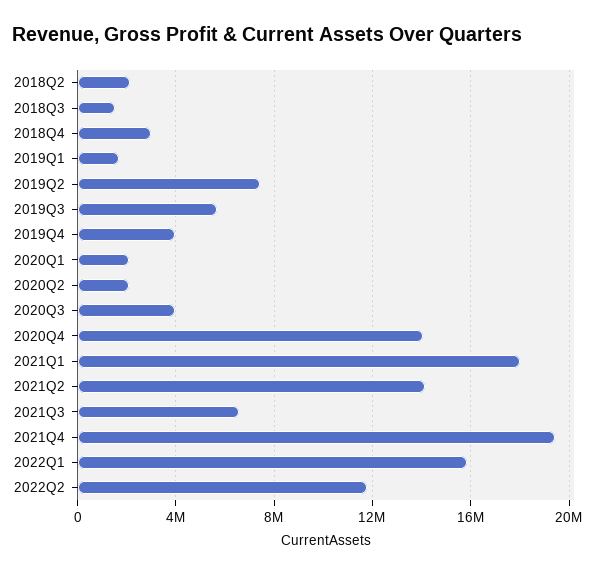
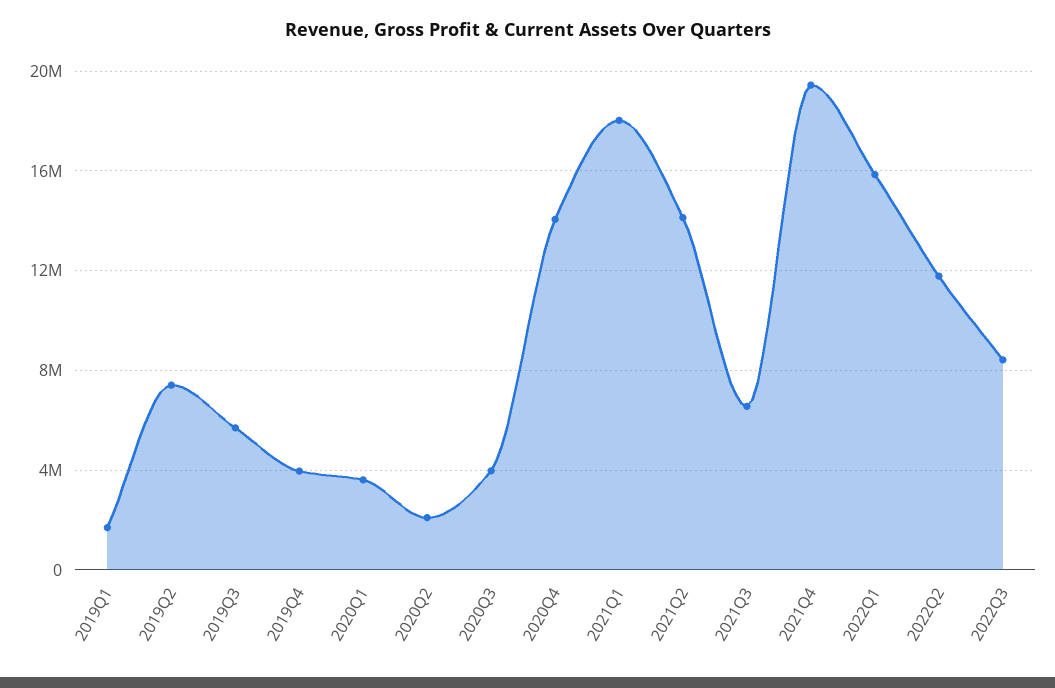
2018Q2: 2000000 -> none
2018Q3: 1500000 -> none
2018Q4: 3000000 -> none
2020Q1: 2000000 -> 3500000
2022Q3: none -> 8500000

